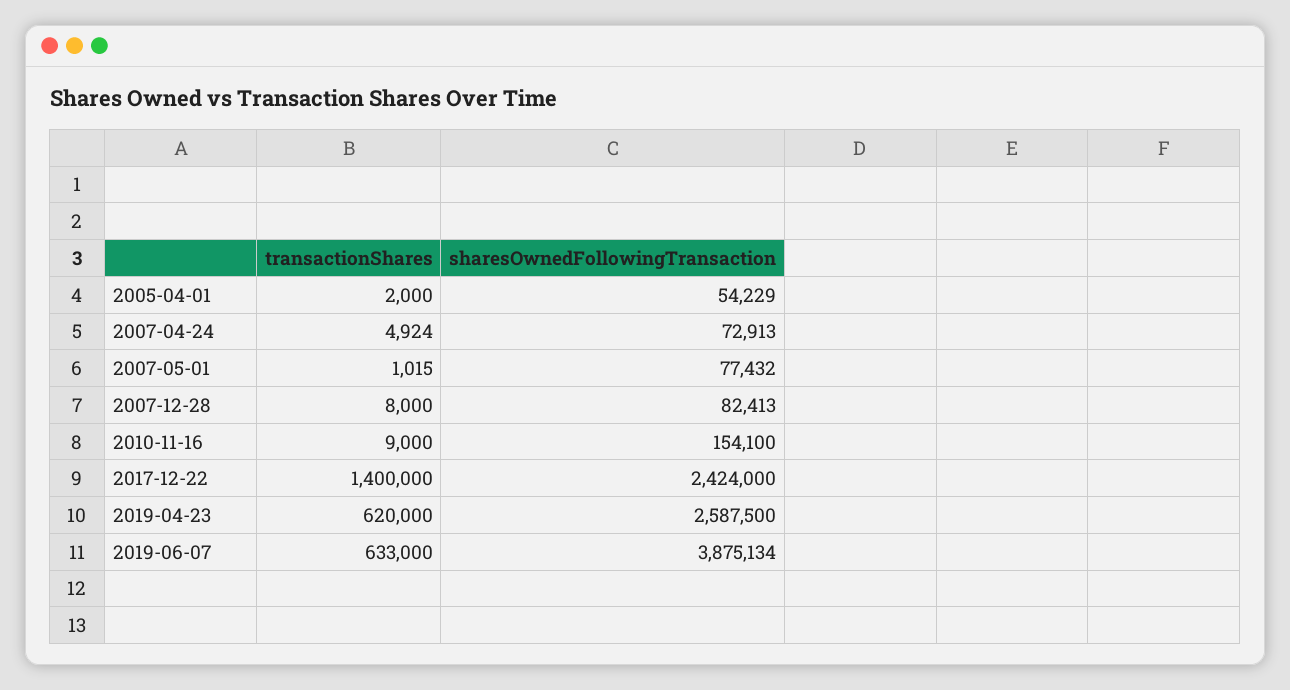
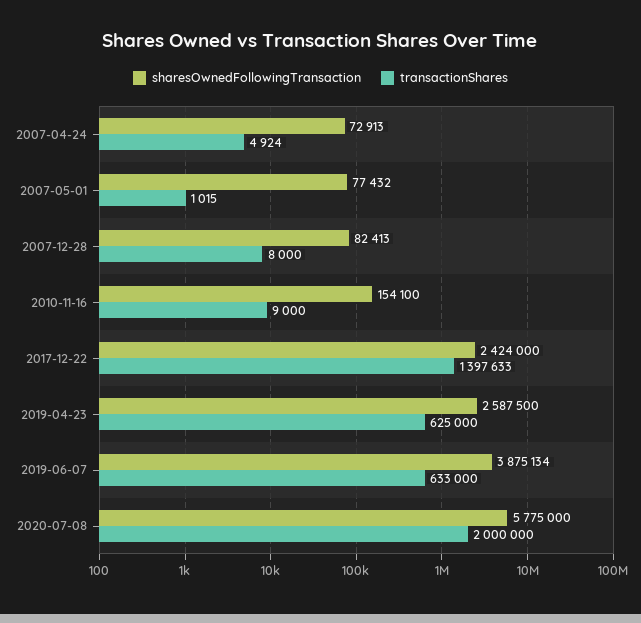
transactionShares, 2005-04-01: 2000 -> none
sharesOwnedFollowingTransaction, 2005-04-01: 54229 -> none
transactionShares, 2017-12-22: 1400000 -> 1397633
transactionShares, 2019-04-23: 620000 -> 625000
sharesOwnedFollowingTransaction, 2020-07-08: none -> 5775000
transactionShares, 2020-07-08: none -> 2000000

